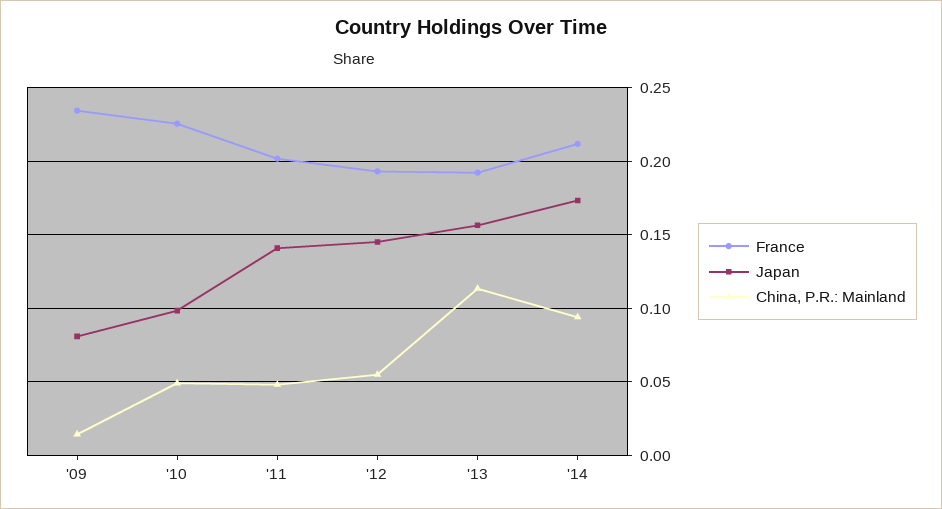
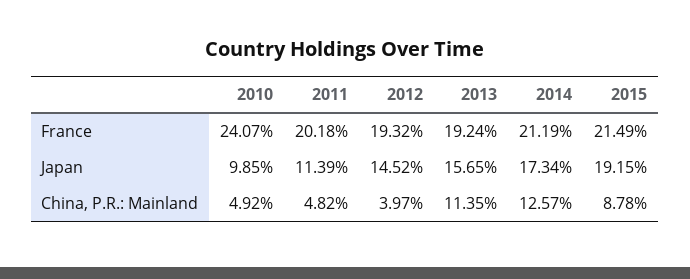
France, '09: 0.235 -> none
Japan, '09: 0.08 -> none
China, P.R.: Mainland, '09: 0.015 -> none
France, '10: 0.225 -> 0.2407
Japan, '11: 0.14 -> 0.1139
China, P.R.: Mainland, '12: 0.055 -> 0.0397
China, P.R.: Mainland, '14: 0.095 -> 0.1257
France, 2015: none -> 0.2149
Japan, 2015: none -> 0.1915
China, P.R.: Mainland, 2015: none -> 0.0878

